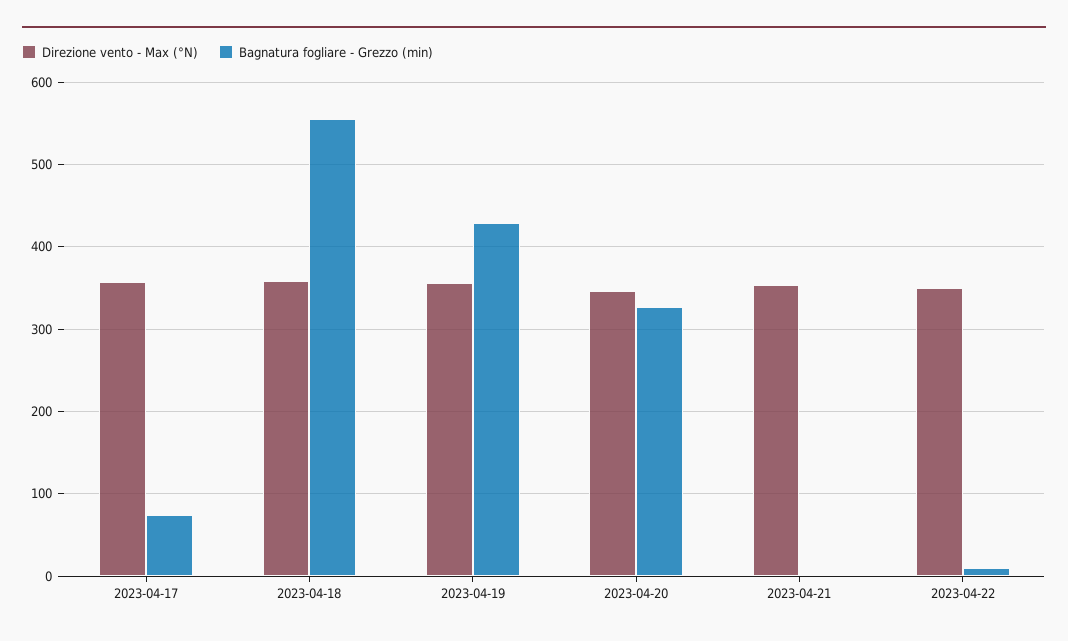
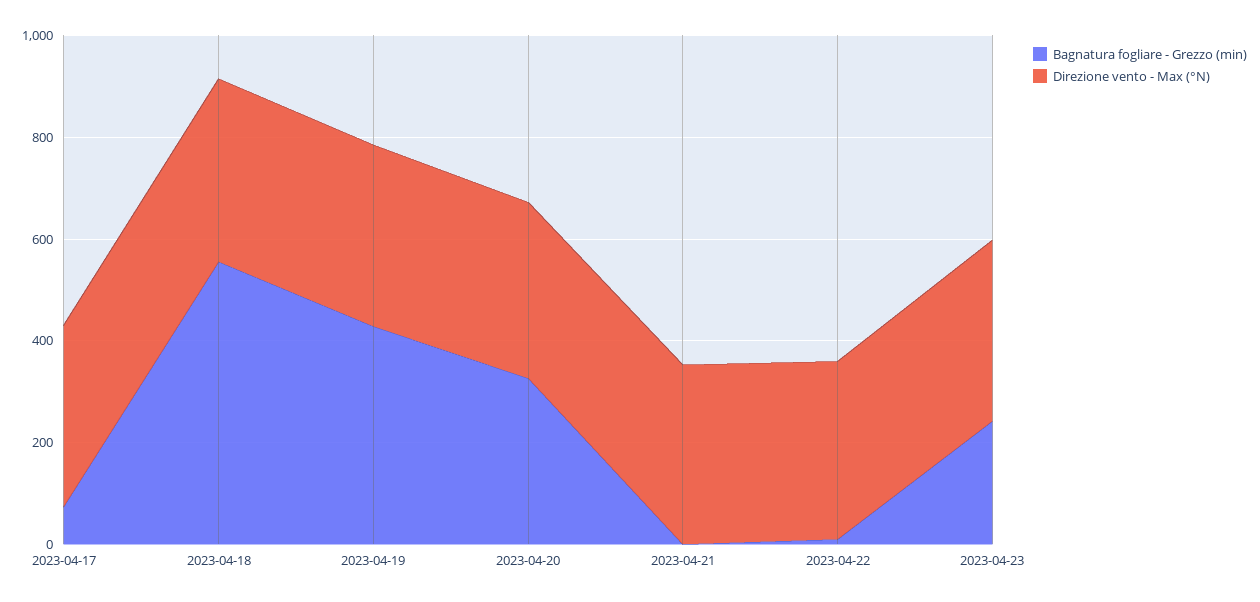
Bagnatura fogliare - Grezzo (min), 2023-04-23: none -> 250
Direzione vento - Max (°N), 2023-04-23: none -> 350

